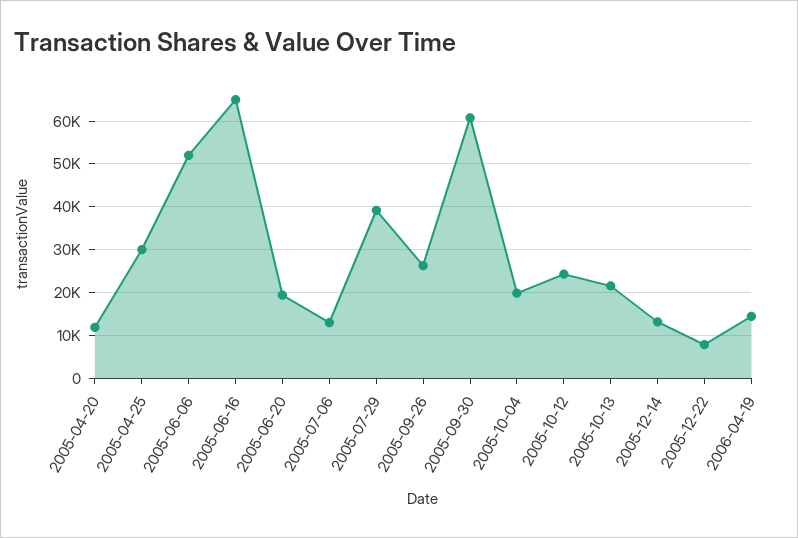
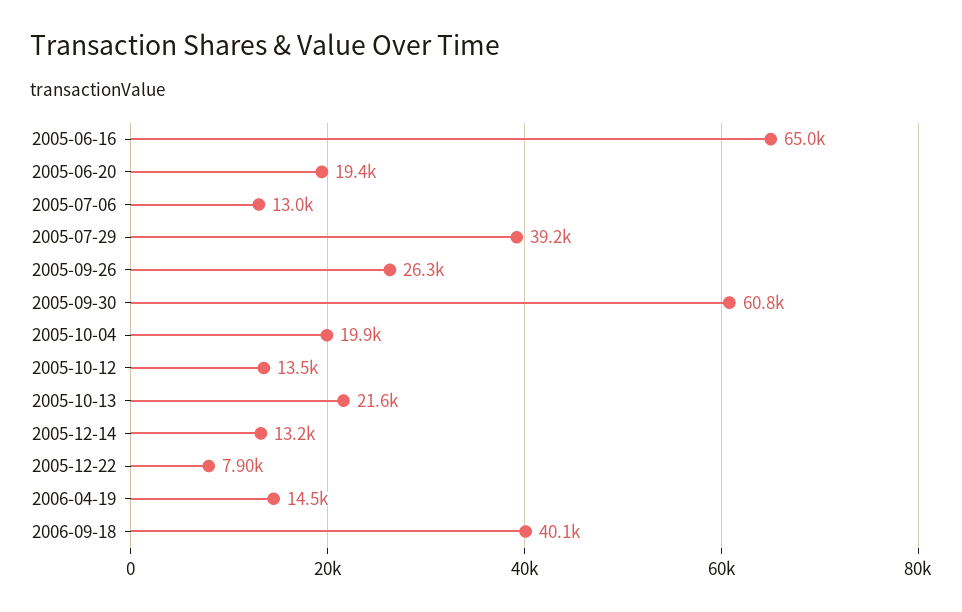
2005-04-20: 12000 -> none
2005-04-25: 30000 -> none
2005-06-06: 52000 -> none
2005-10-12: 24000 -> 13500
2006-09-18: none -> 40100

